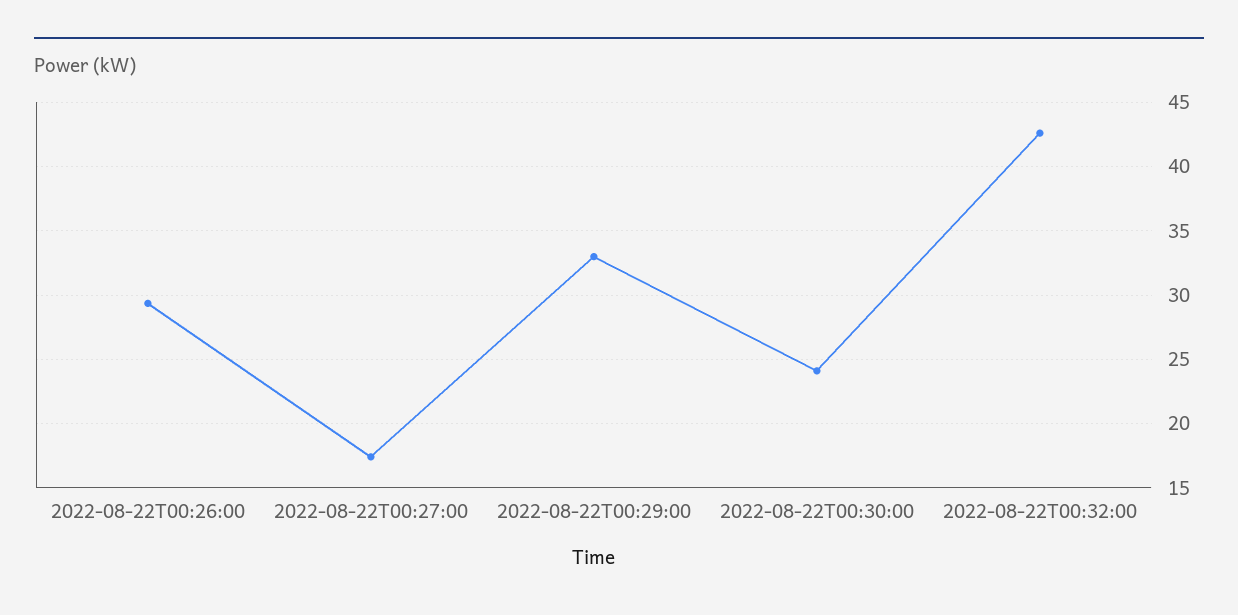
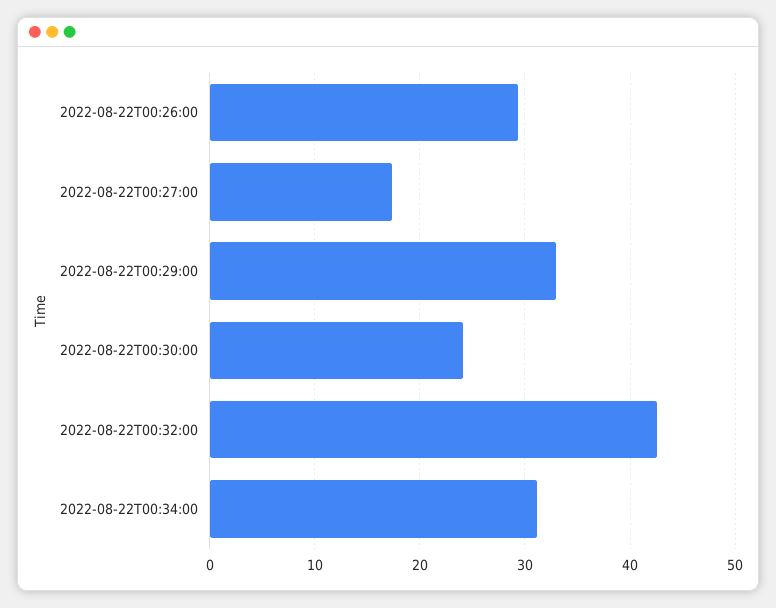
2022-08-22T00:34:00: none -> 31

